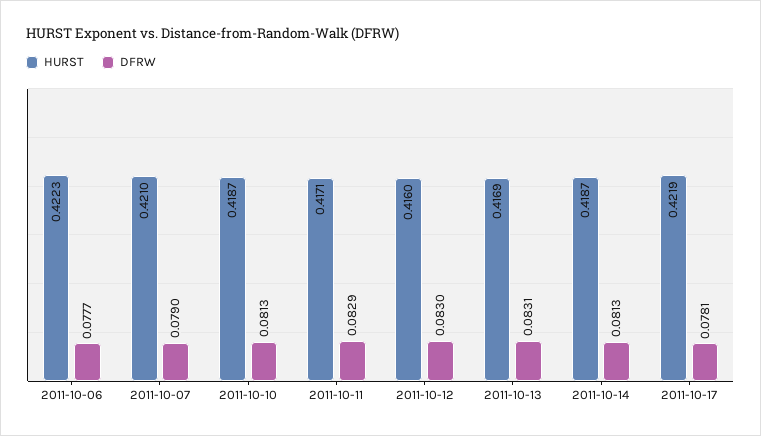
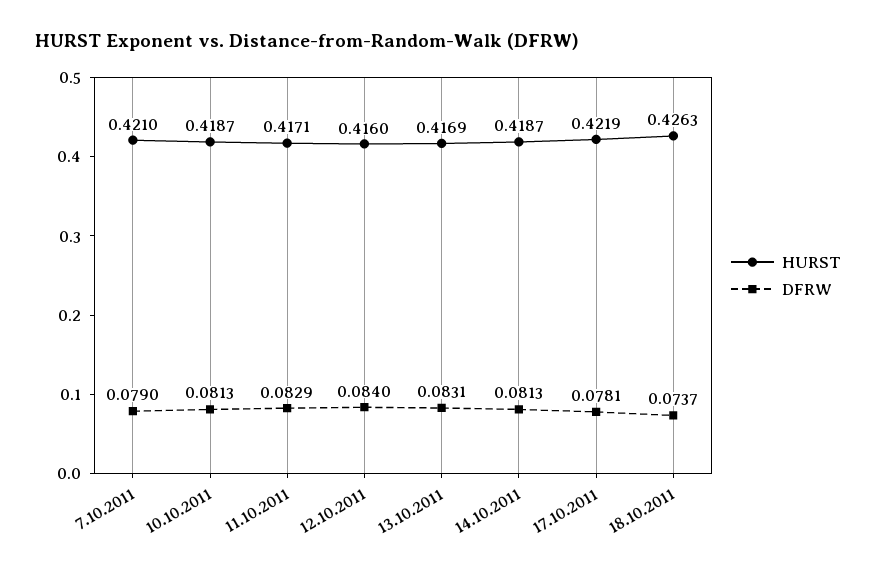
HURST, 2011-10-06: 0.4223 -> none
DFRW, 2011-10-06: 0.0777 -> none
DFRW, 2011-10-12: 0.083 -> 0.084
HURST, 18.10.2011: none -> 0.4263
DFRW, 18.10.2011: none -> 0.0737

